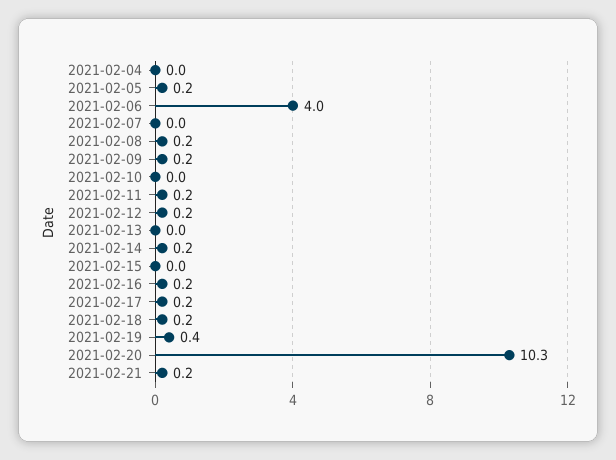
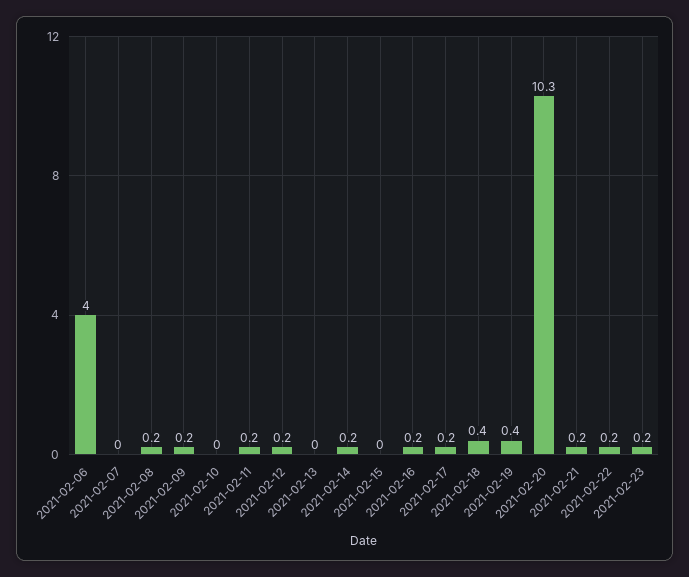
2021-02-04: 0 -> none
2021-02-05: 0.2 -> none
2021-02-18: 0.2 -> 0.4
2021-02-22: none -> 0.2
2021-02-23: none -> 0.2

